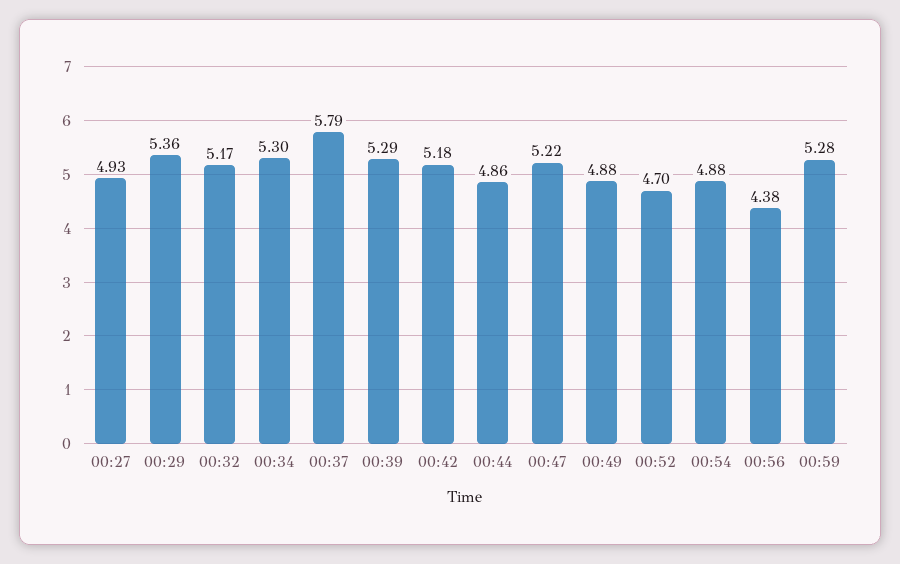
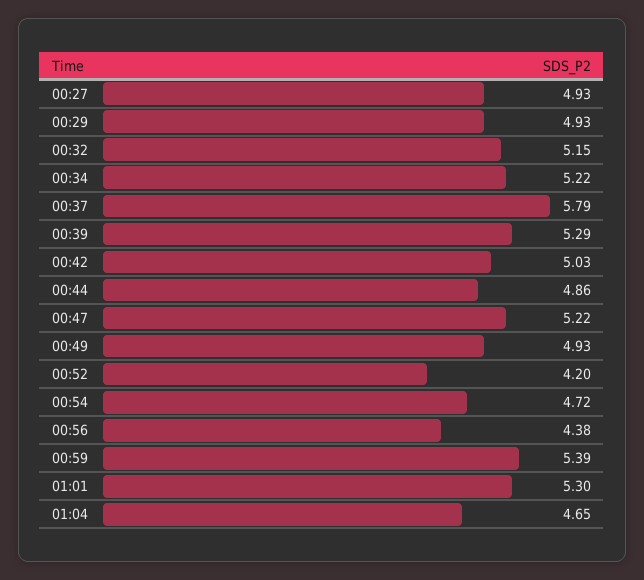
00:29: 5.36 -> 4.93
00:32: 5.17 -> 5.15
00:34: 5.3 -> 5.22
00:42: 5.18 -> 5.03
00:49: 4.88 -> 4.93
00:52: 4.7 -> 4.2
00:54: 4.88 -> 4.72
00:59: 5.28 -> 5.39
01:01: none -> 5.3
01:04: none -> 4.65

